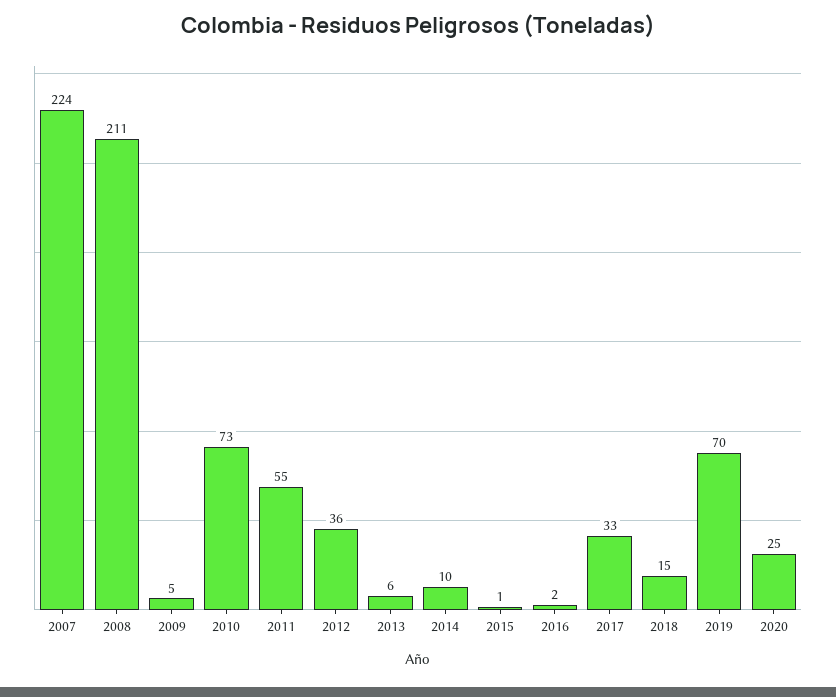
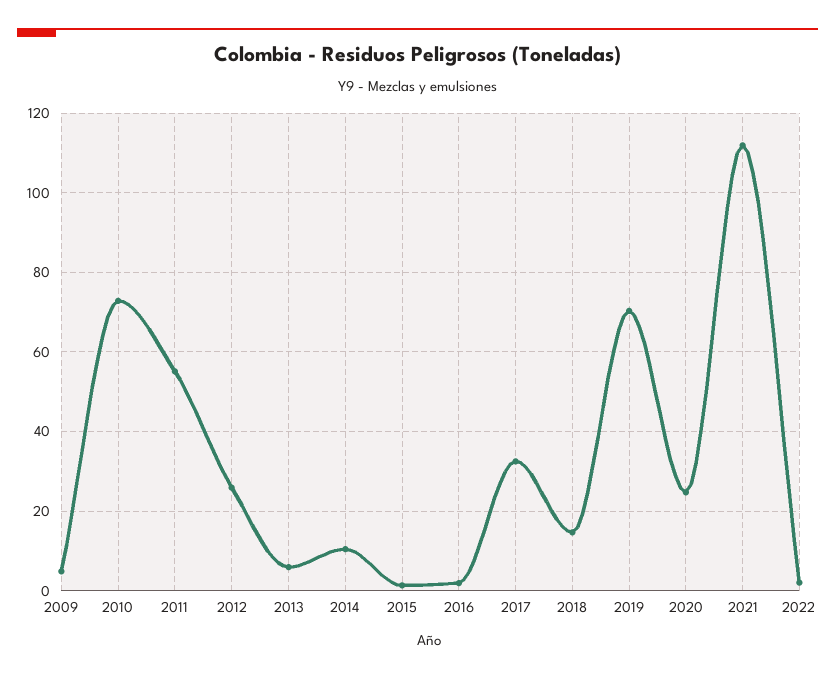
2007: 224 -> none
2008: 211 -> none
2012: 36 -> 26
2021: none -> 112
2022: none -> 2

